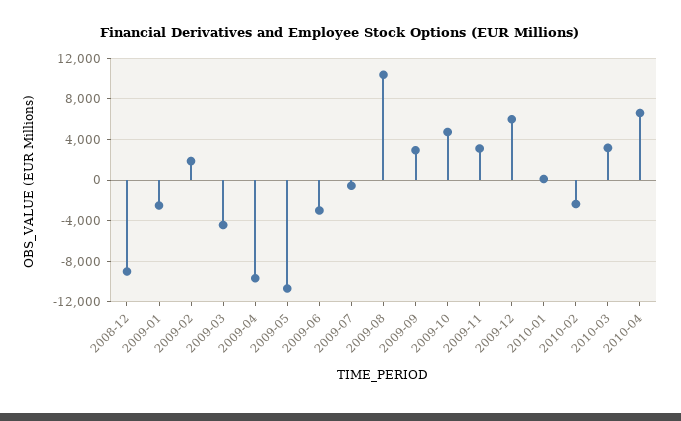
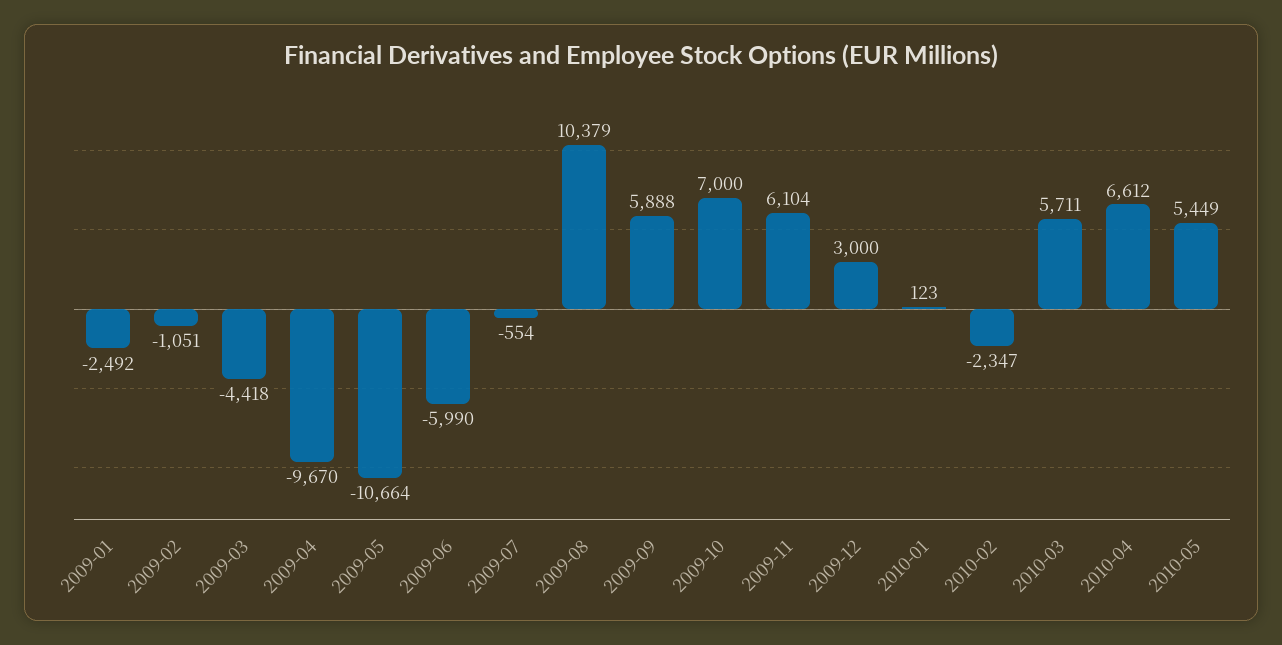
2008-12: -9000 -> none
2009-02: 2000 -> -1051
2009-06: -3000 -> -5990
2009-09: 3000 -> 5888
2009-10: 5000 -> 7000
2009-11: 3000 -> 6104
2009-12: 6000 -> 3000
2010-03: 3000 -> 5711
2010-05: none -> 5449

